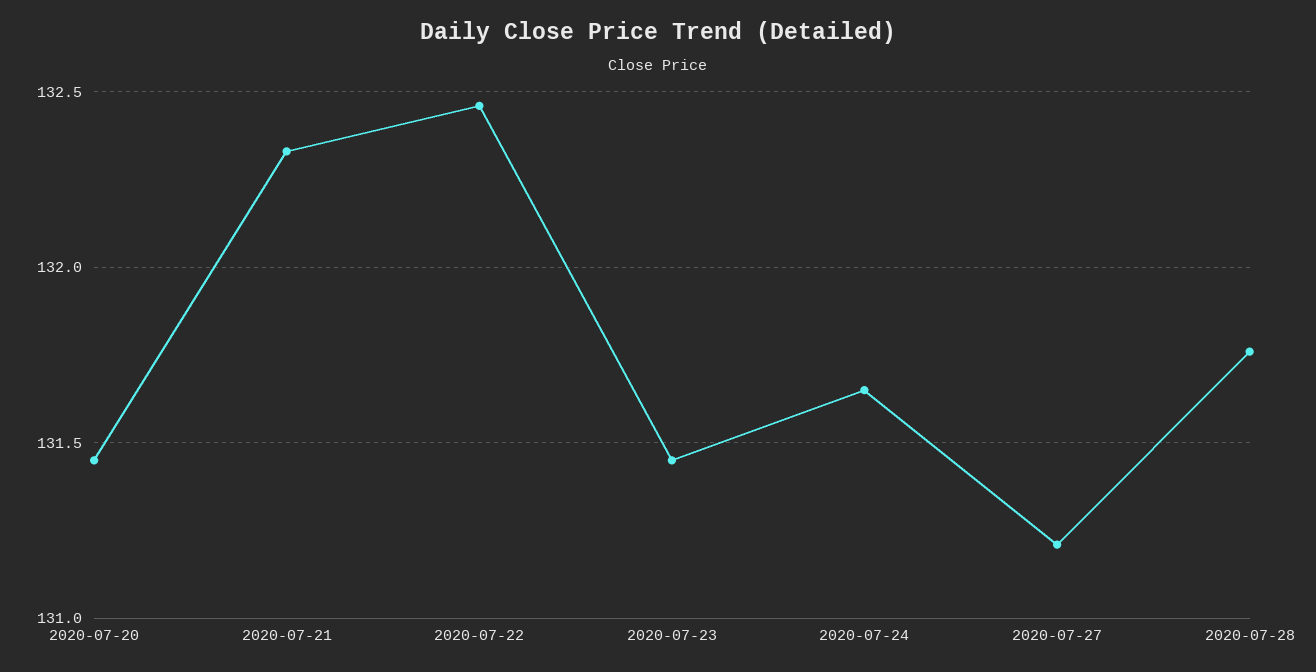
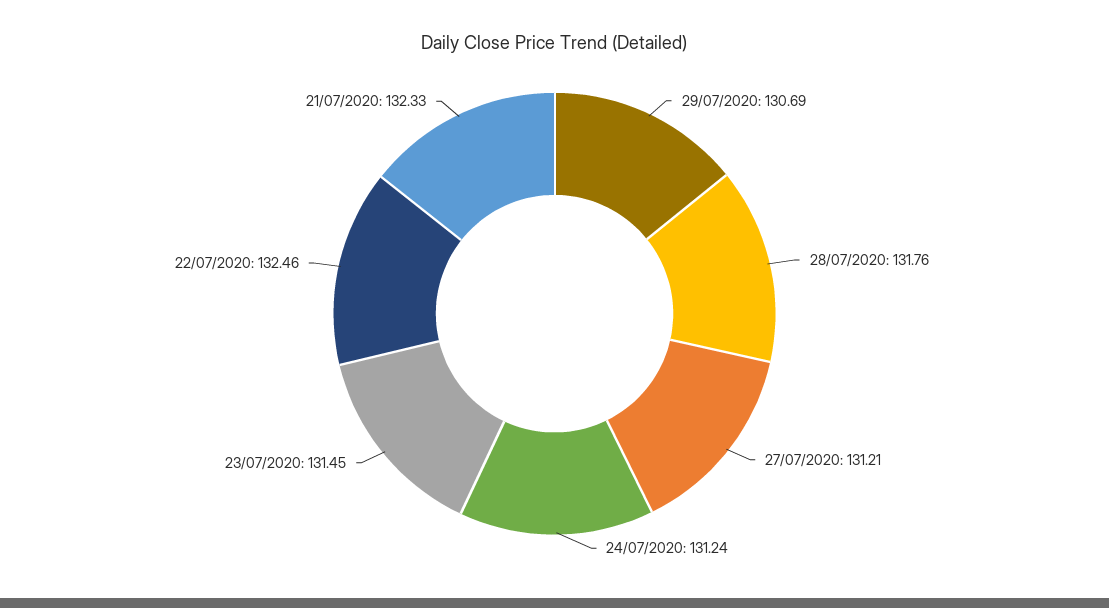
2020-07-20: 131.45 -> none
2020-07-24: 131.65 -> 131.24
29/07/2020: none -> 130.69

